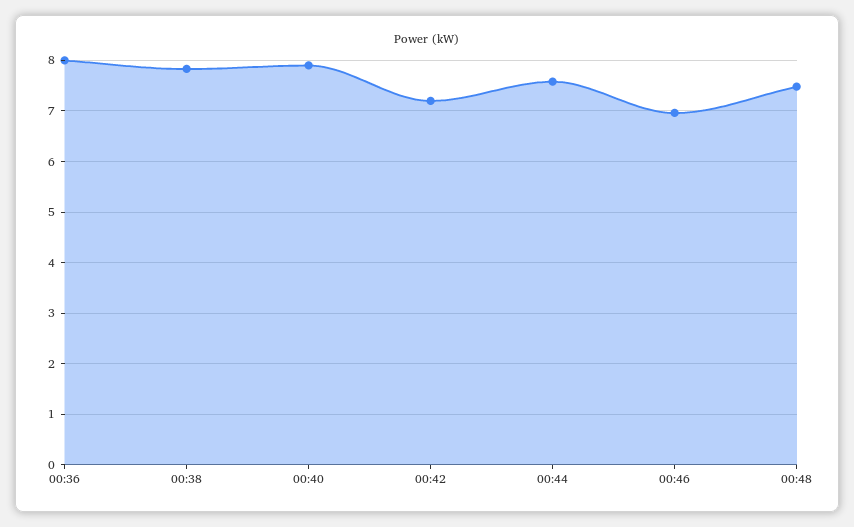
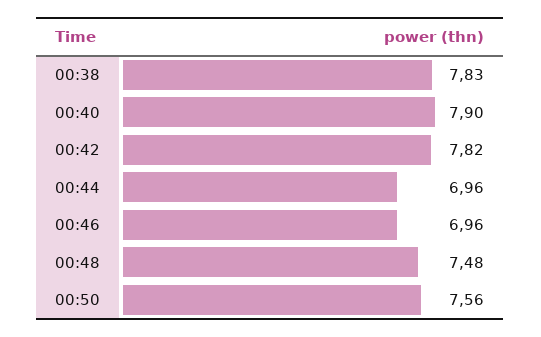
00:36: 8 -> none
00:42: 7.2 -> 7.82
00:44: 7.6 -> 6.96
00:50: none -> 7.56

